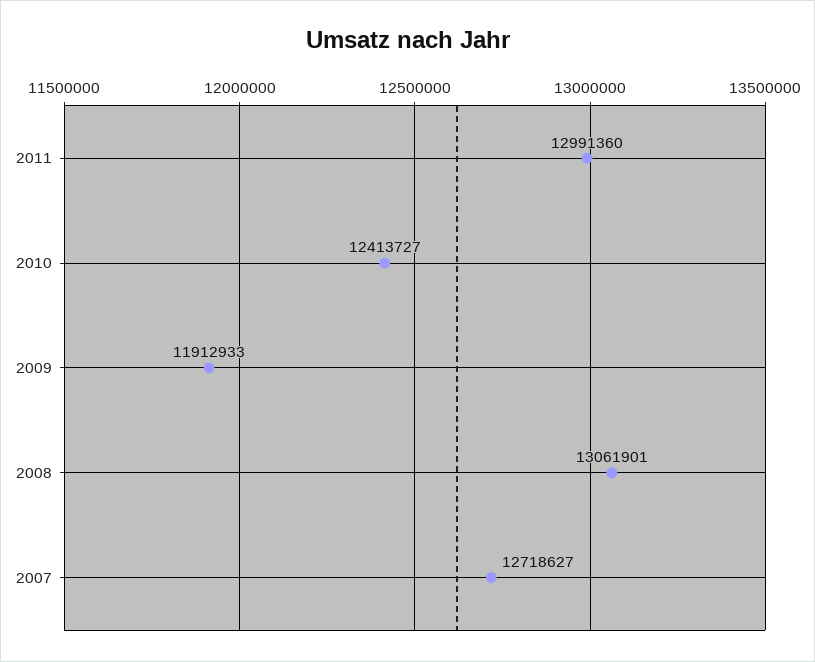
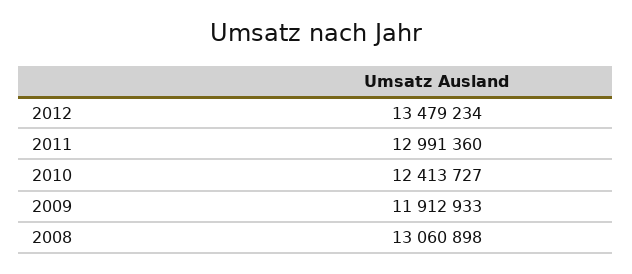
2008: 13061901 -> 13060898
2007: 12718627 -> none
2012: none -> 13479234

